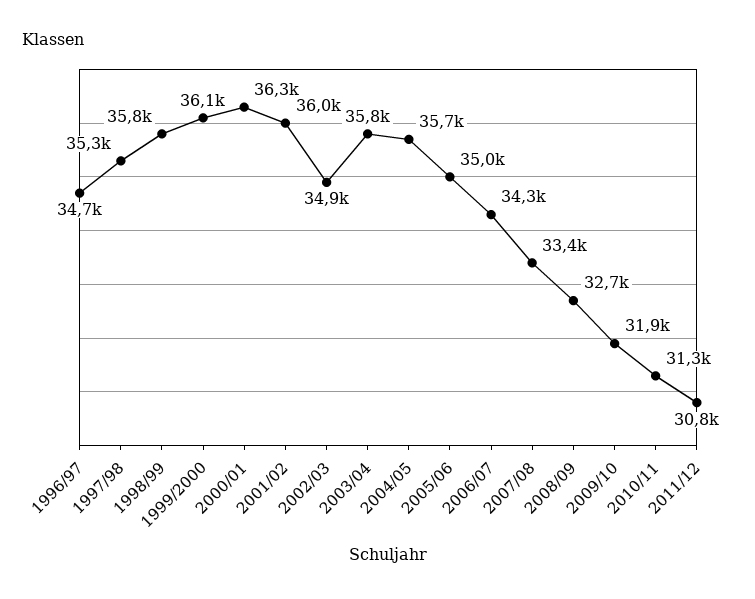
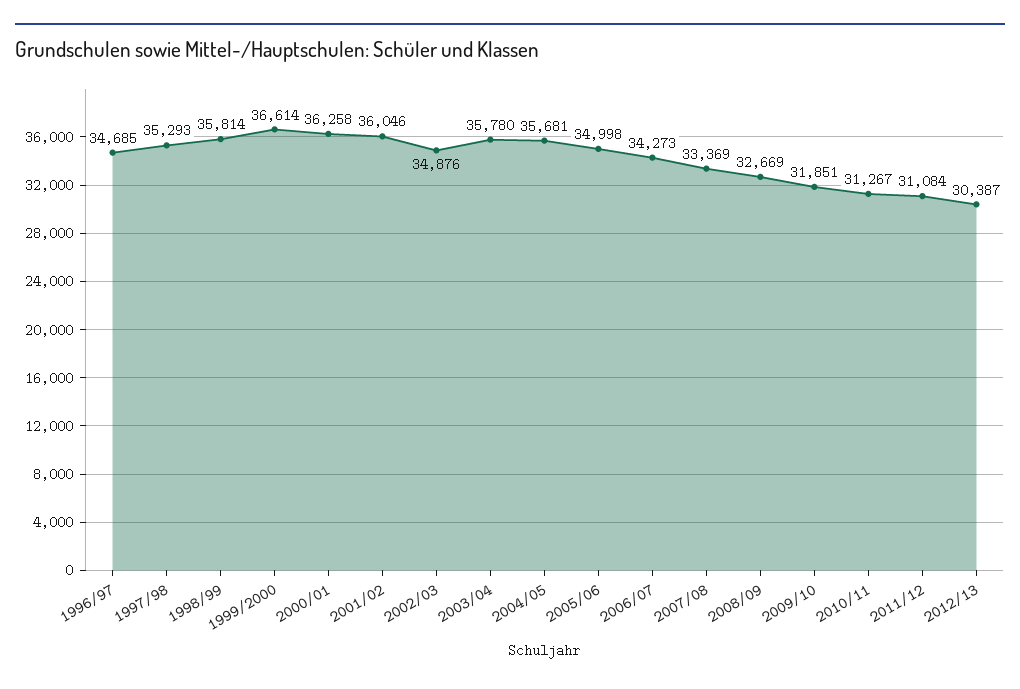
1999/2000: 36100 -> 36614
2011/12: 30800 -> 31084
2012/13: none -> 30387

